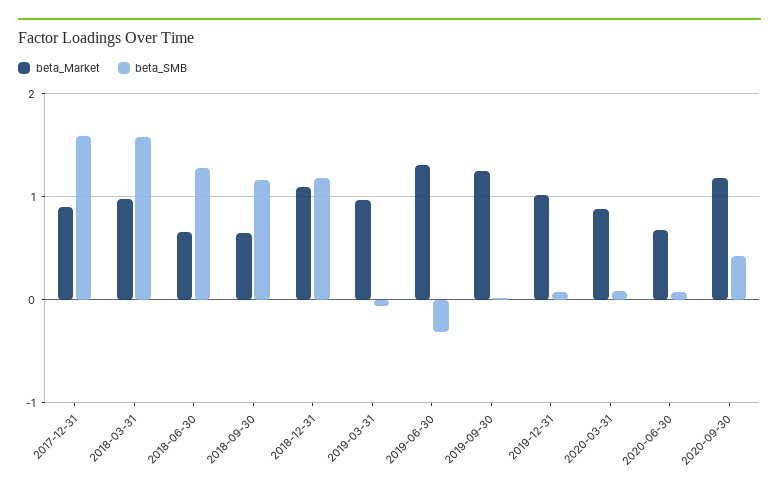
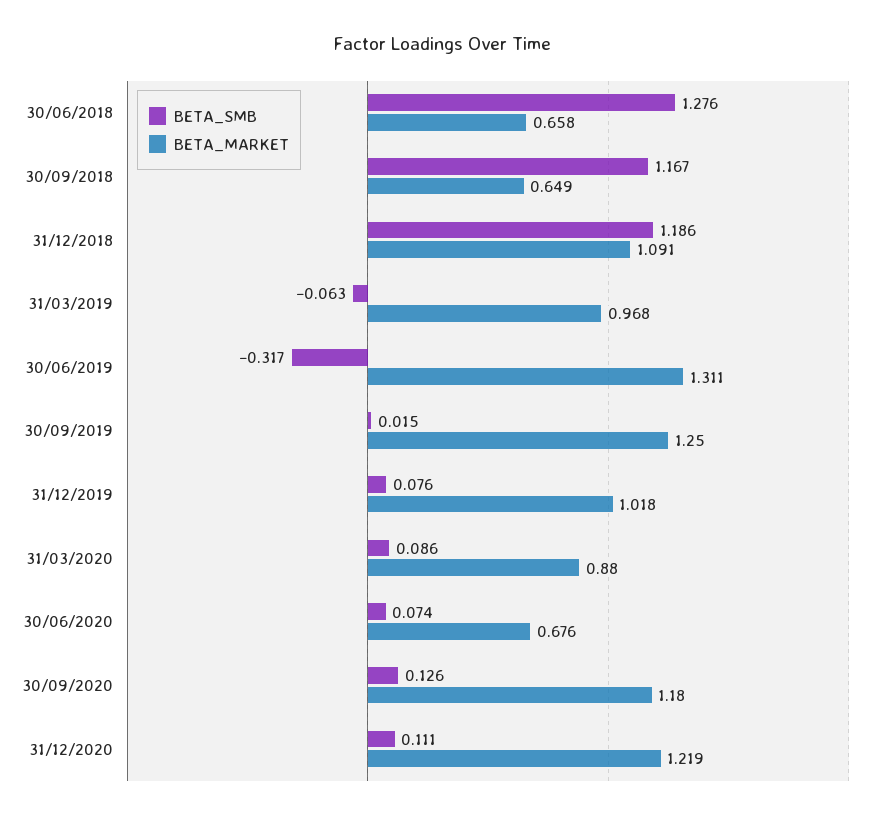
beta_Market, 2017-12-31: 0.9 -> none
beta_SMB, 2017-12-31: 1.6 -> none
beta_Market, 2018-03-31: 1 -> none
beta_SMB, 2018-03-31: 1.6 -> none
beta_SMB, 2020-09-30: 0.4 -> 0.126
beta_SMB, 31/12/2020: none -> 0.111
beta_Market, 31/12/2020: none -> 1.219

